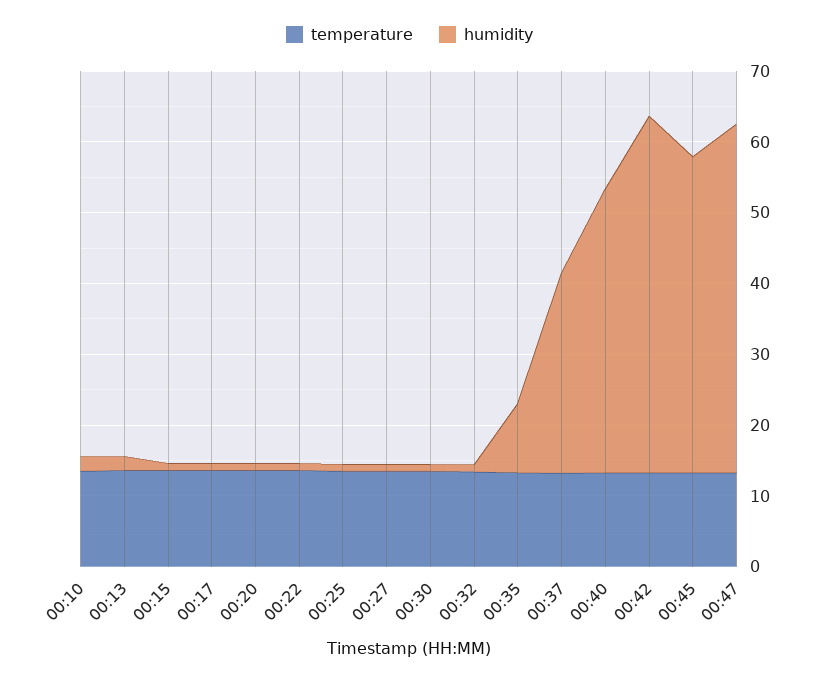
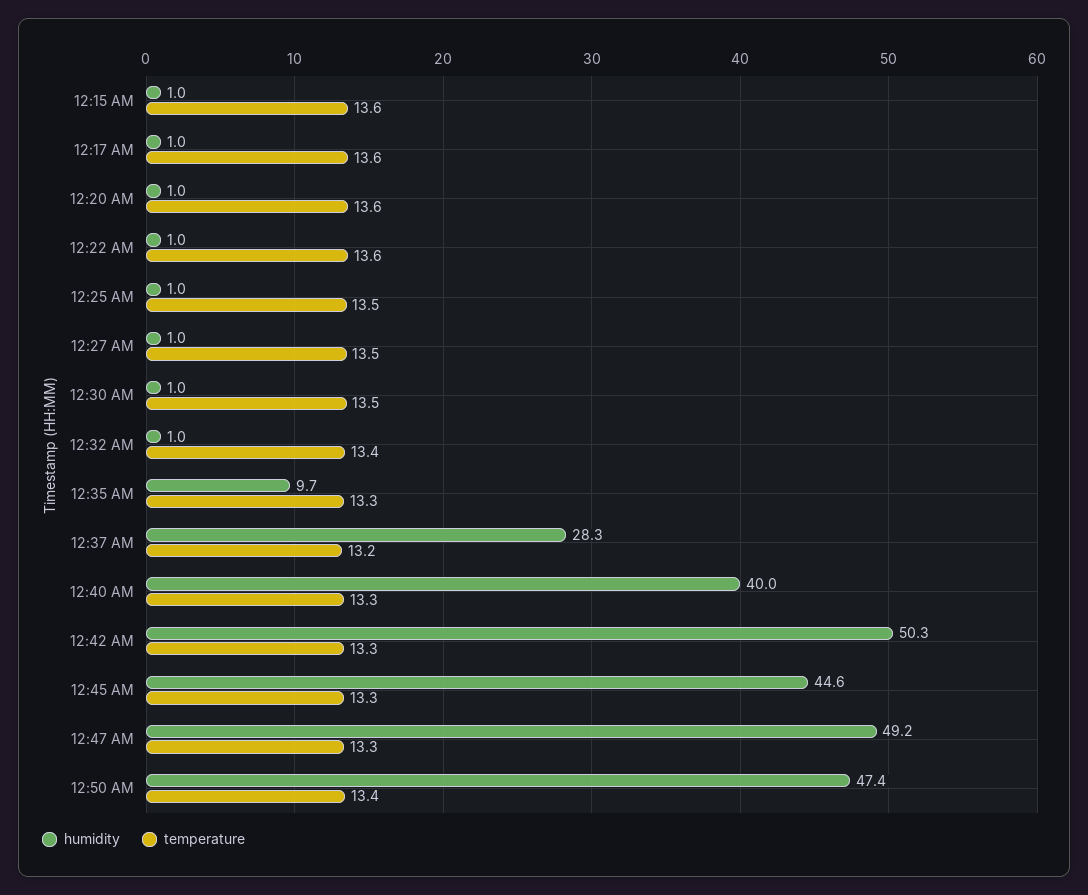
temperature, 00:10: 14 -> none
humidity, 00:10: 2 -> none
temperature, 00:13: 14 -> none
humidity, 00:13: 2 -> none
humidity, 12:50 AM: none -> 47.4
temperature, 12:50 AM: none -> 13.4

